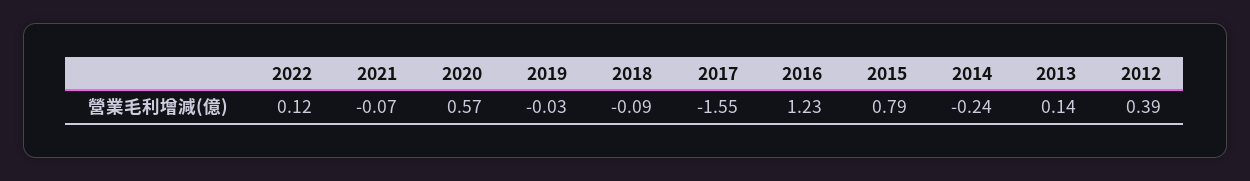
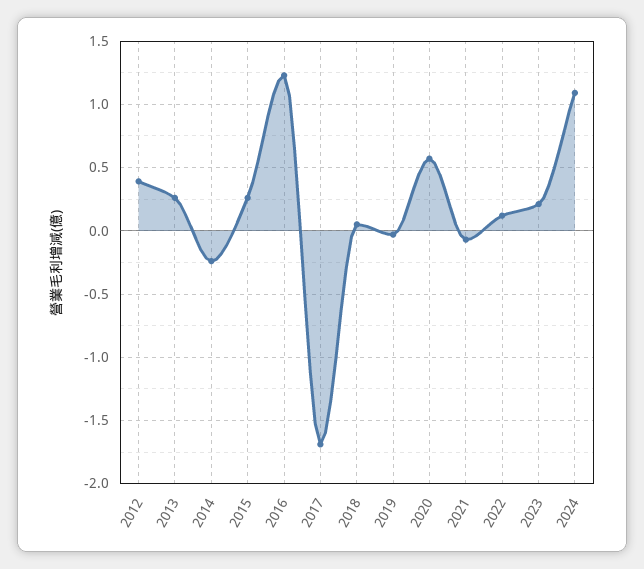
2018: -0.09 -> 0.05
2017: -1.55 -> -1.7
2015: 0.79 -> 0.25
2013: 0.14 -> 0.25
2023: none -> 0.2
2024: none -> 1.1

